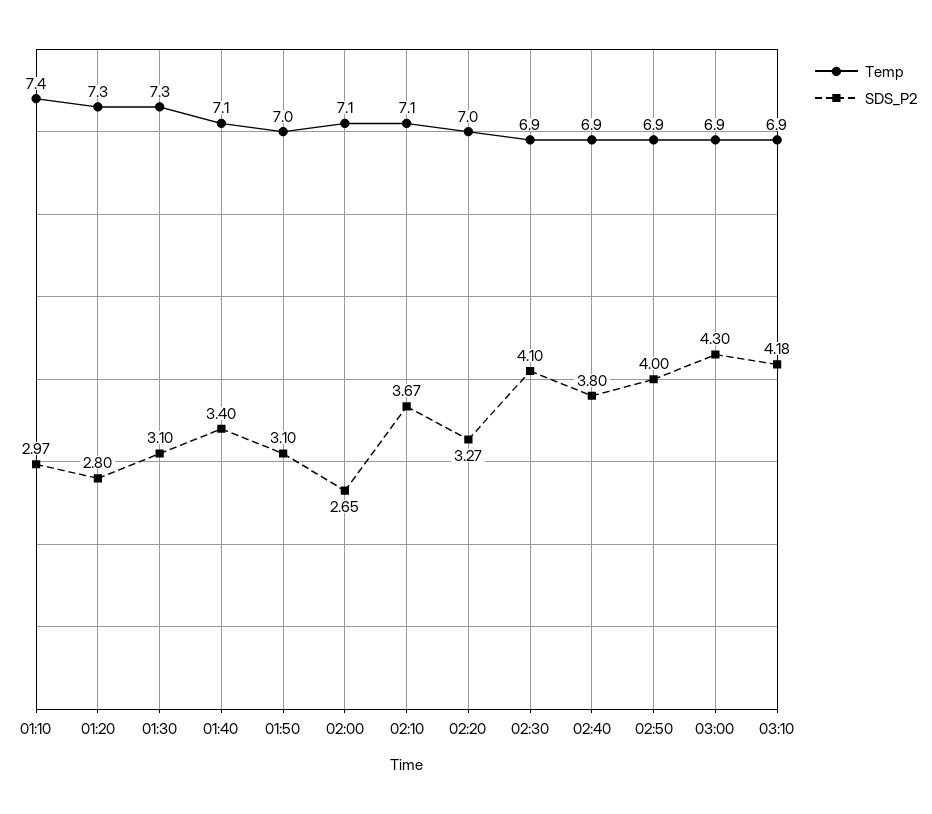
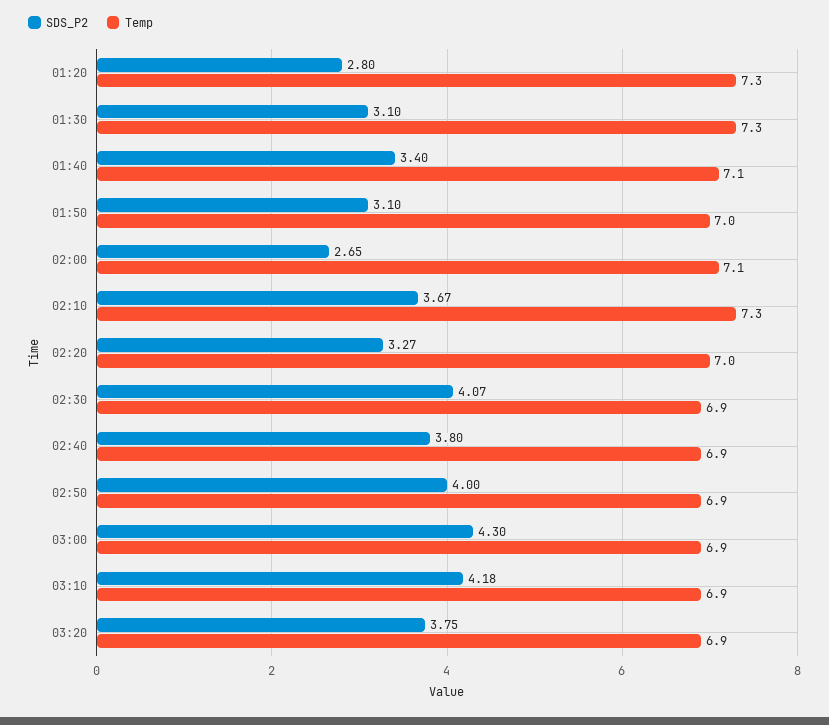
Temp, 01:10: 7.4 -> none
SDS_P2, 01:10: 2.97 -> none
Temp, 02:10: 7.1 -> 7.3
SDS_P2, 02:30: 4.1 -> 4.07
SDS_P2, 03:20: none -> 3.75
Temp, 03:20: none -> 6.9

